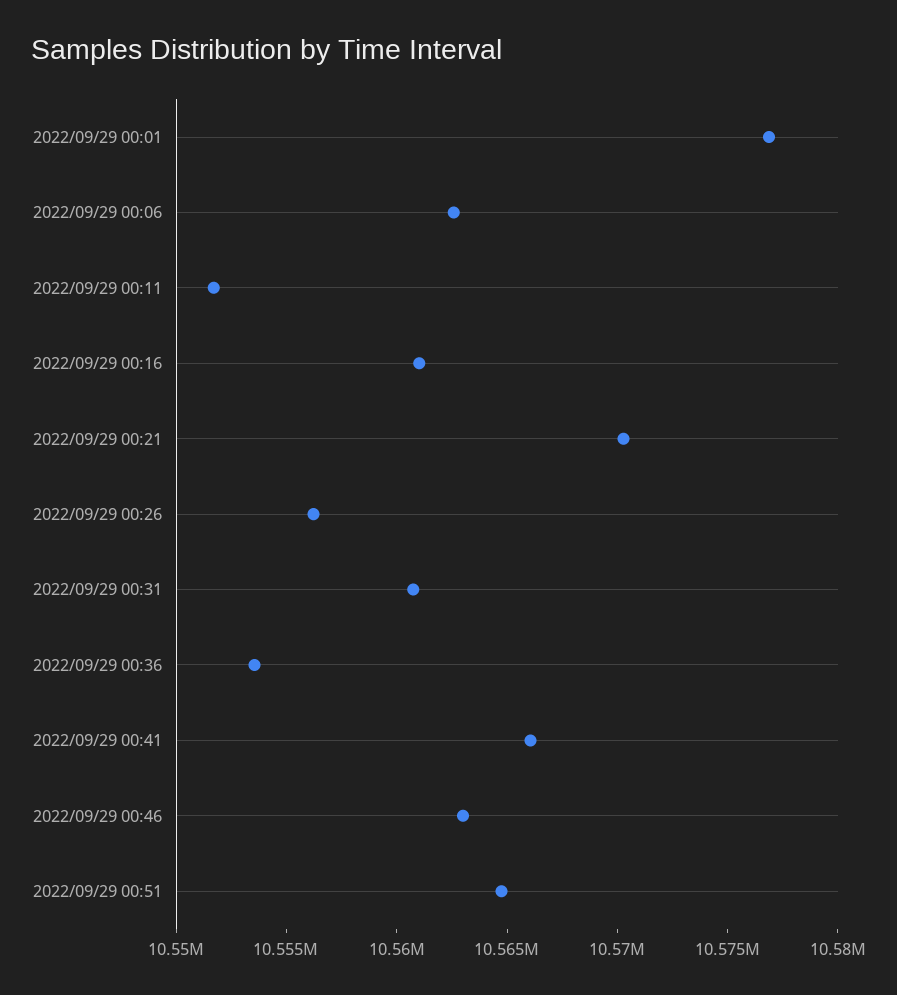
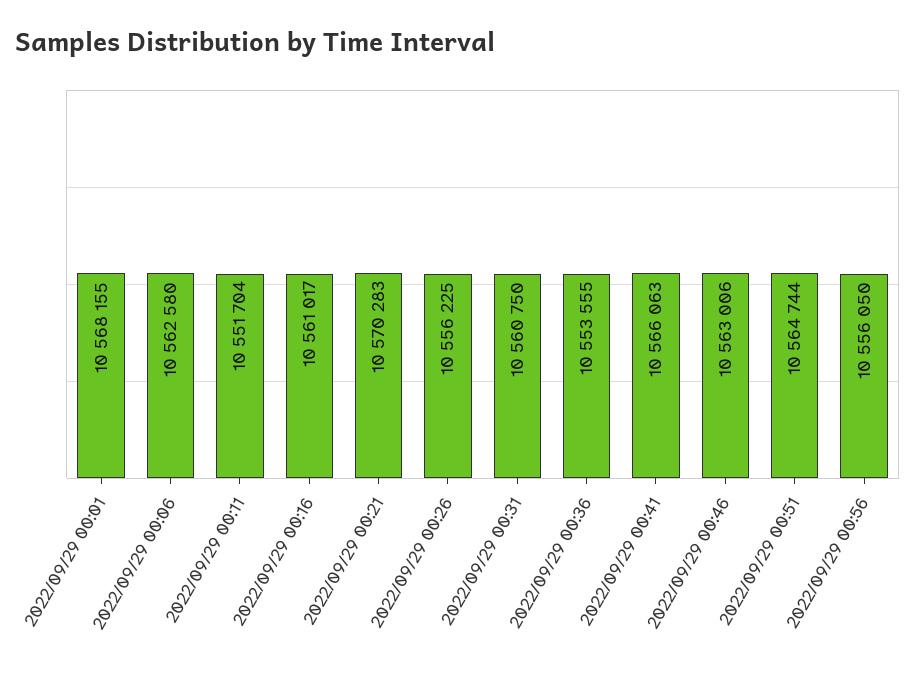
2022/09/29 00:01: 10577000 -> 10568155
2022/09/29 00:56: none -> 10556050

